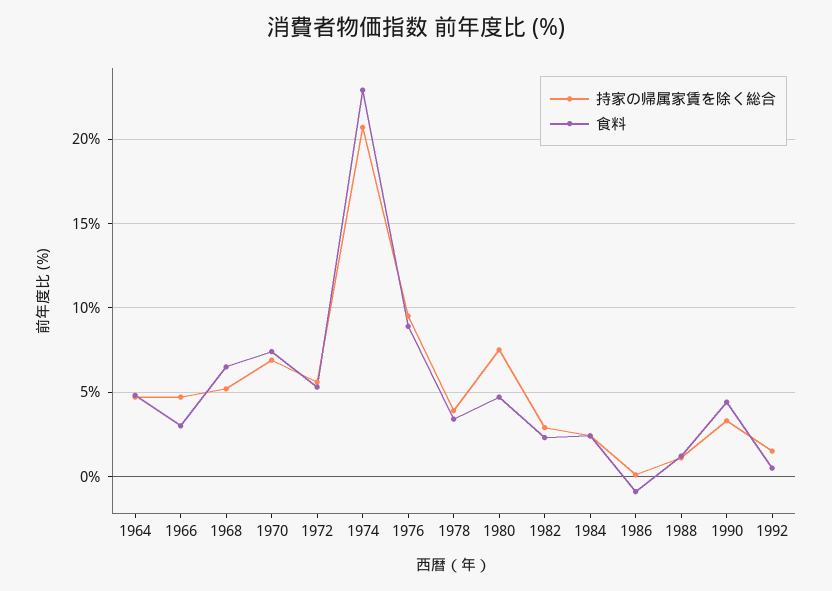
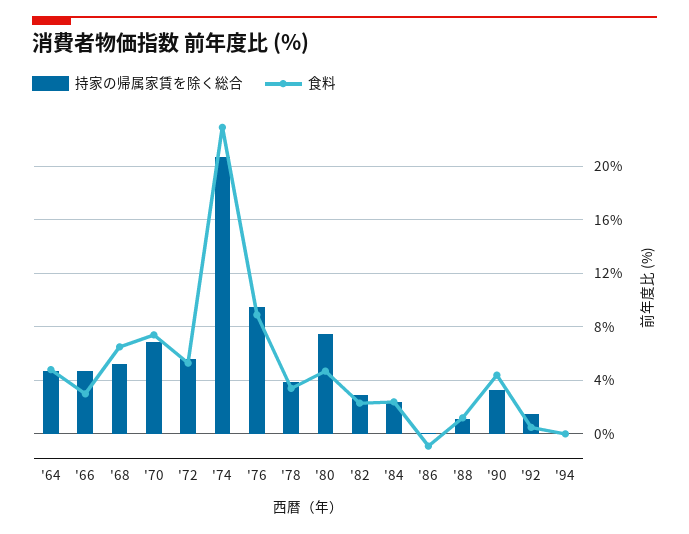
持家の帰属家賃を除く総合, '94: none -> 0
食料, '94: none -> 0

